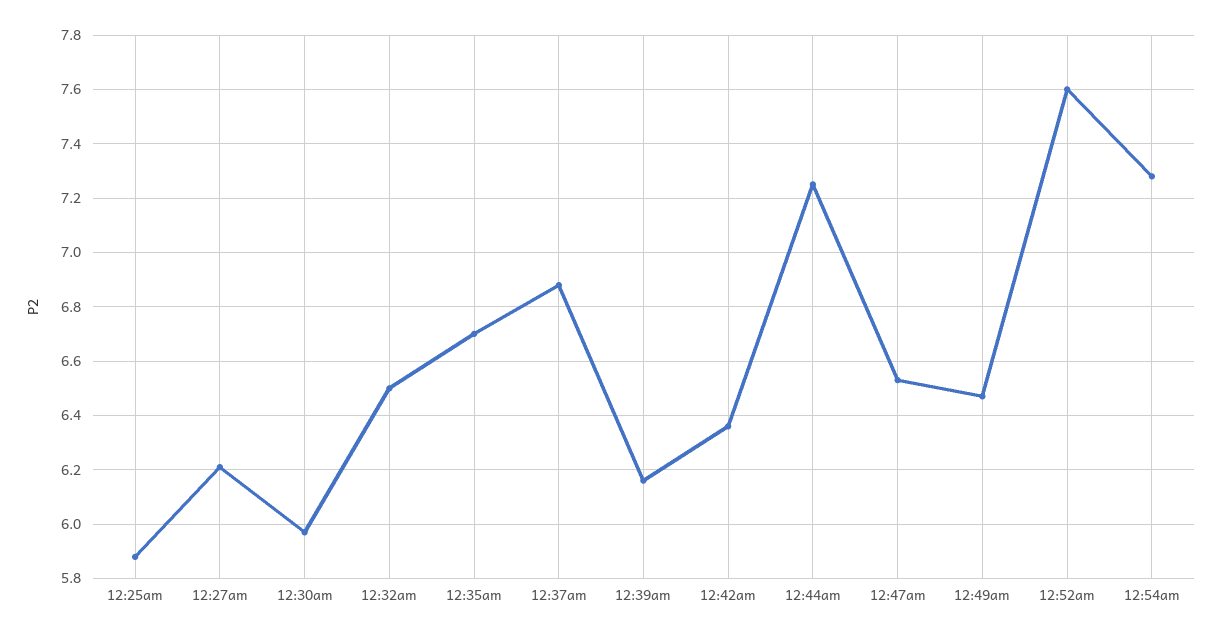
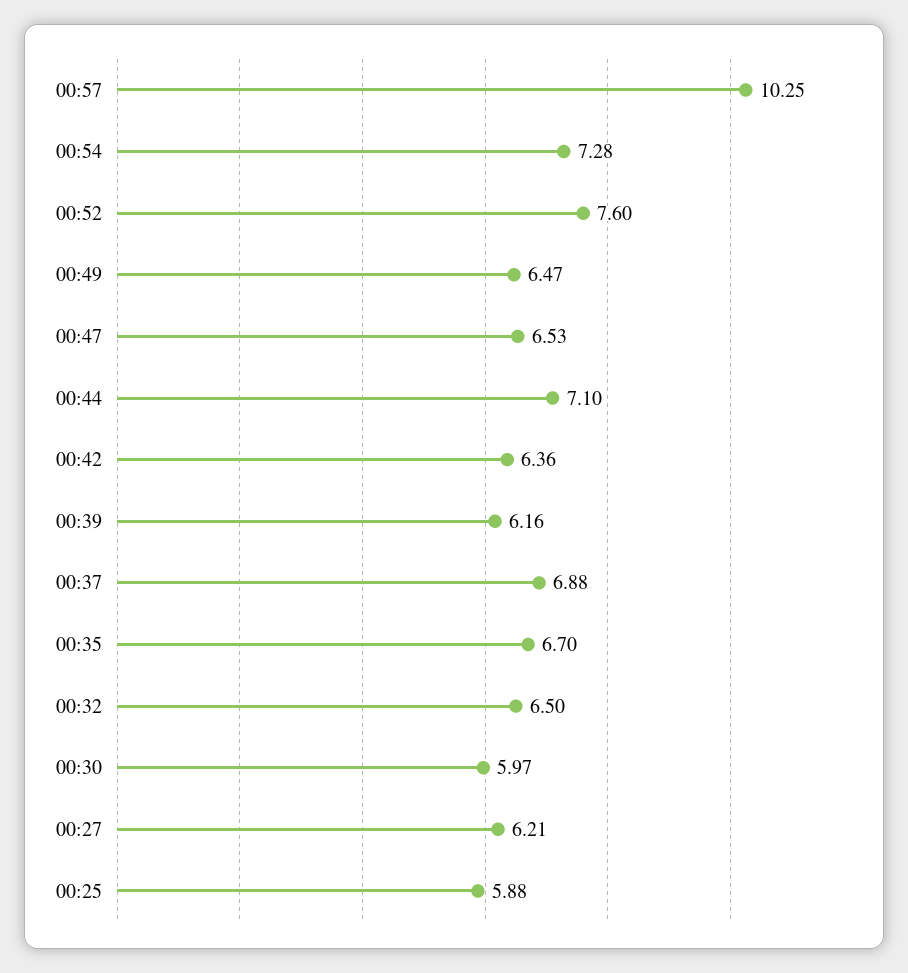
12:44am: 7.25 -> 7.1
00:57: none -> 10.25

